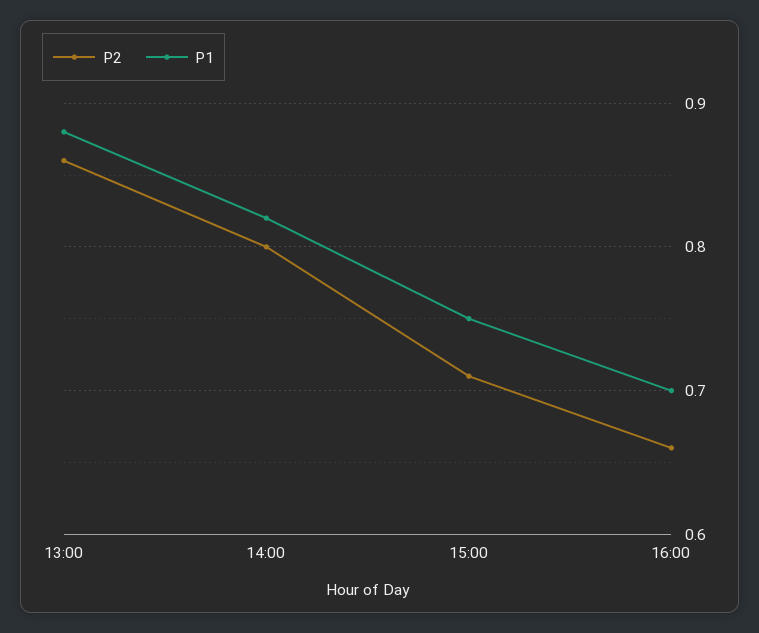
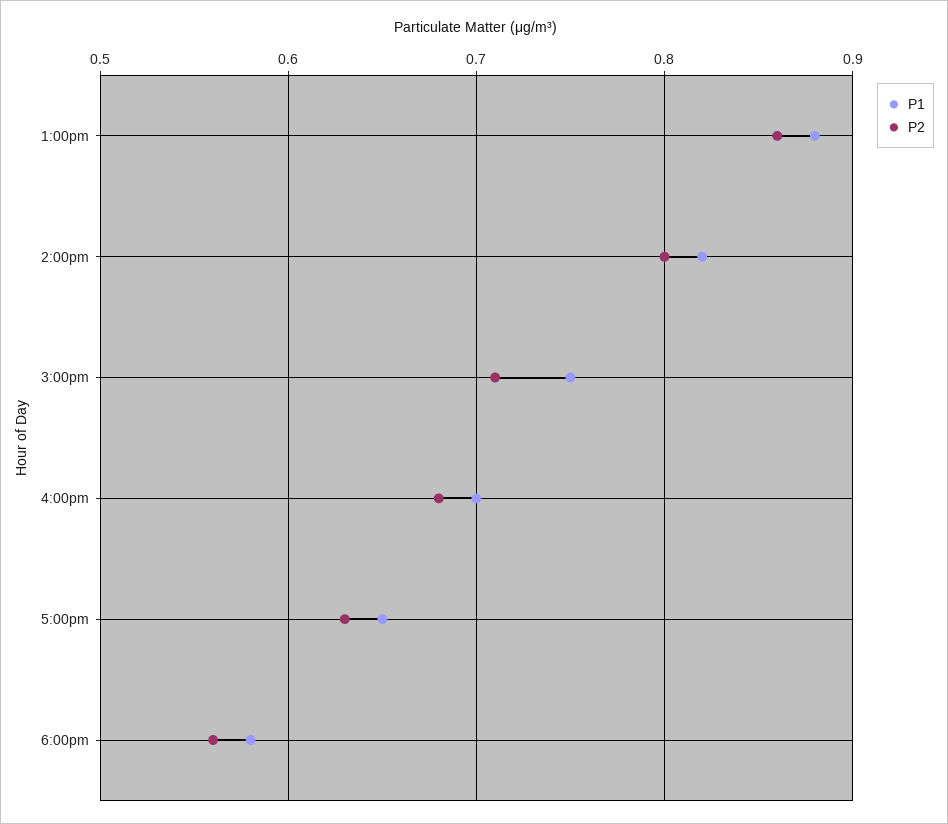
P2, 16:00: 0.66 -> 0.68
P1, 5:00pm: none -> 0.65
P2, 5:00pm: none -> 0.63
P1, 6:00pm: none -> 0.58
P2, 6:00pm: none -> 0.56

